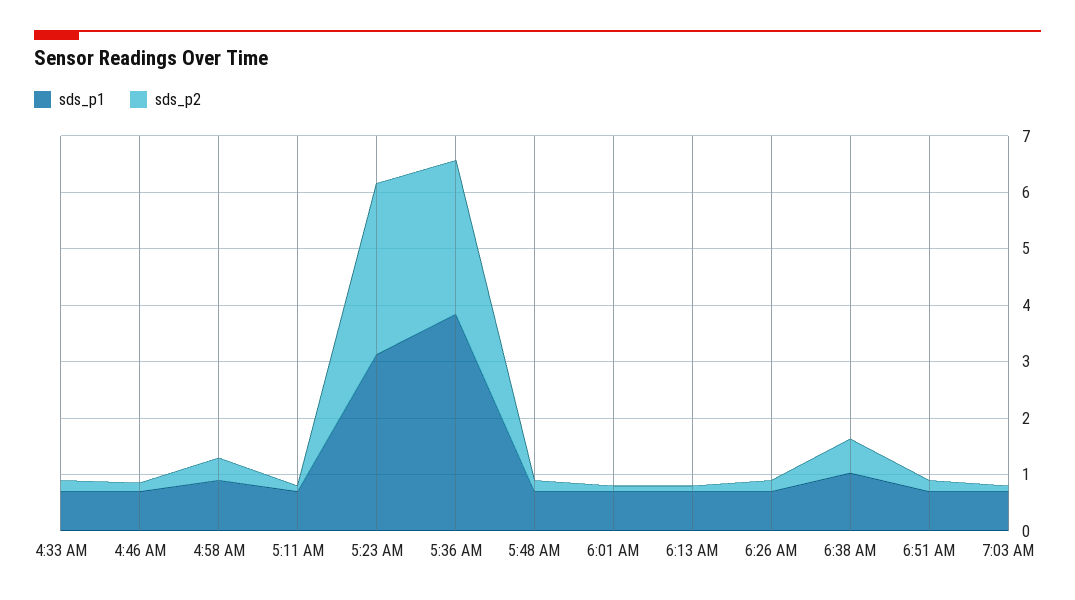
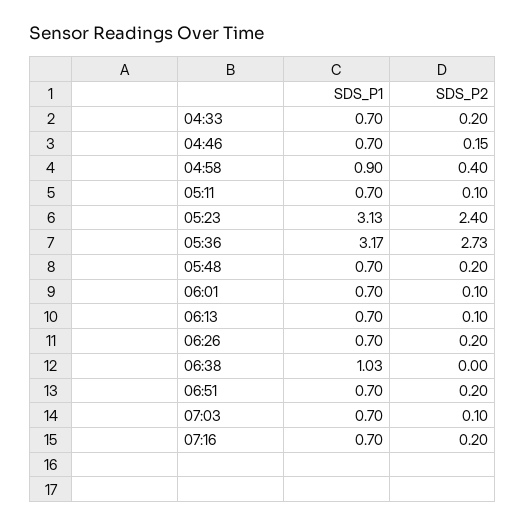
sds_p2, 5:23 AM: 3 -> 2.4
sds_p1, 5:36 AM: 3.8 -> 3.17
sds_p2, 6:38 AM: 0.6 -> 0
sds_p1, 07:16: none -> 0.7
sds_p2, 07:16: none -> 0.2

